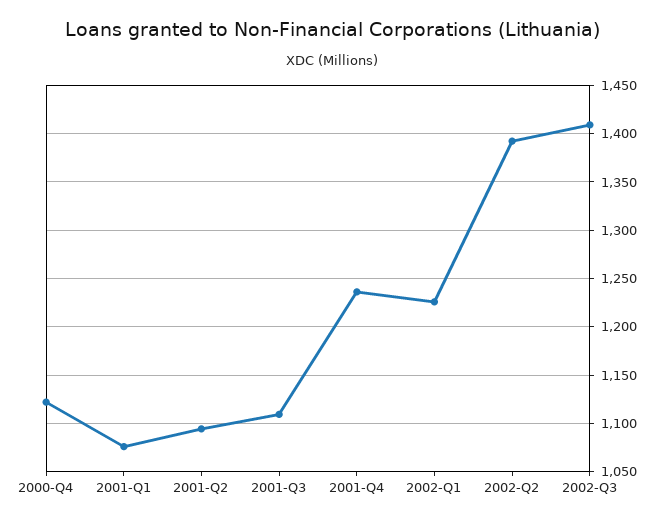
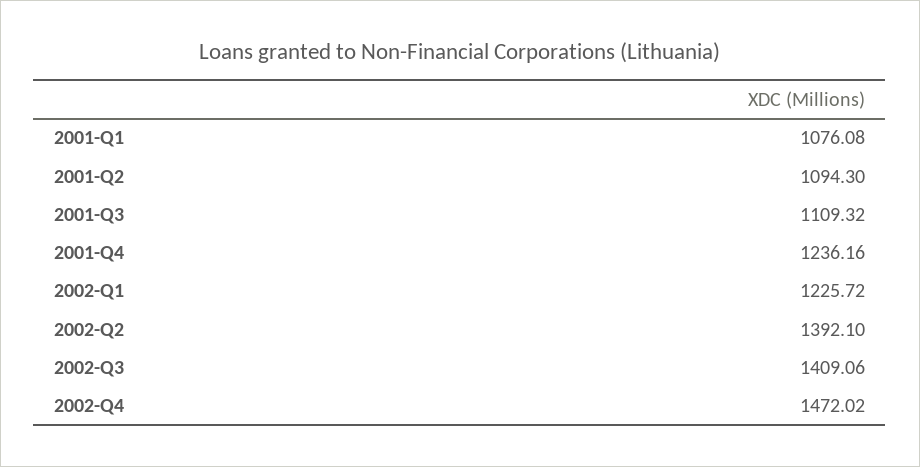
2000-Q4: 1120 -> none
2002-Q4: none -> 1472.02

